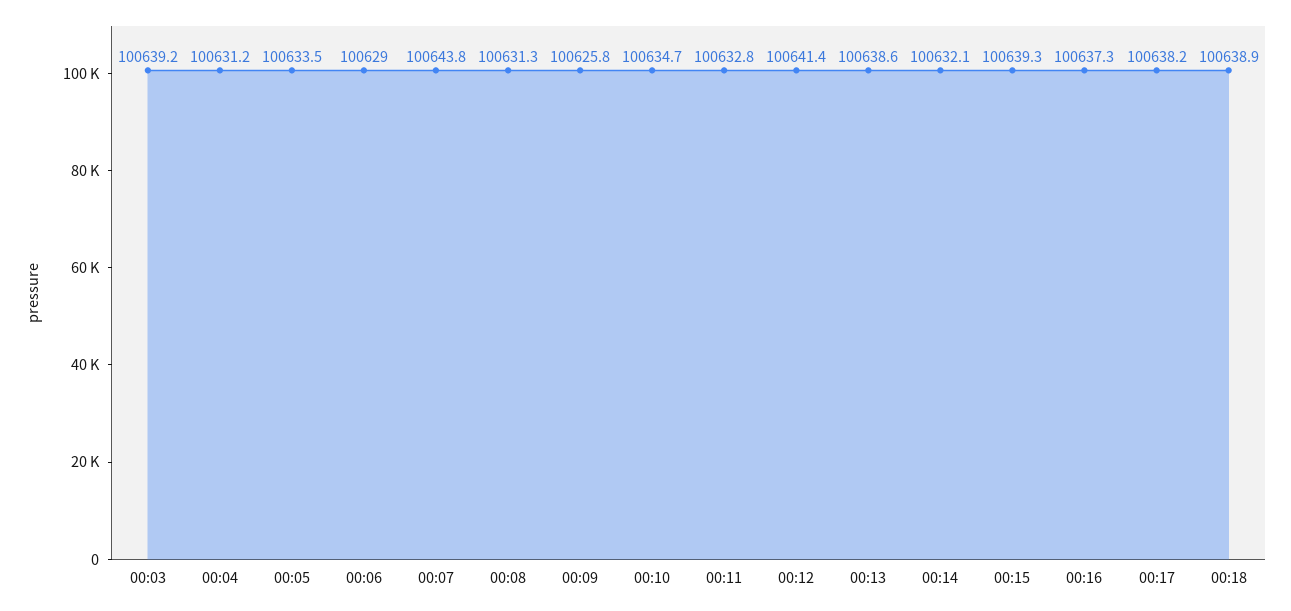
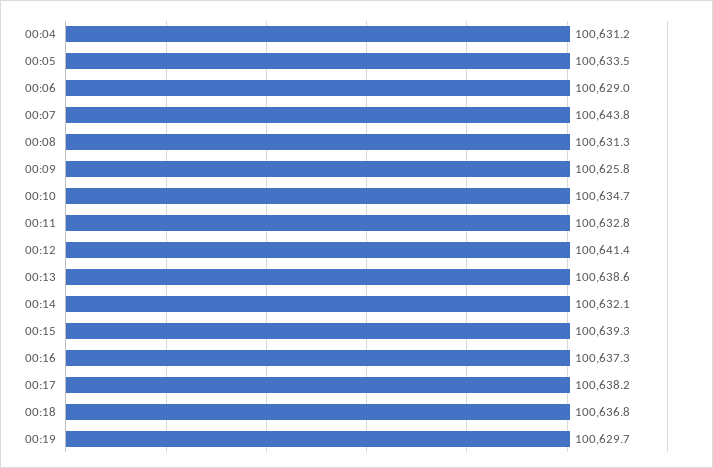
00:03: 100639.2 -> none
00:18: 100638.9 -> 100636.8
00:19: none -> 100629.7

